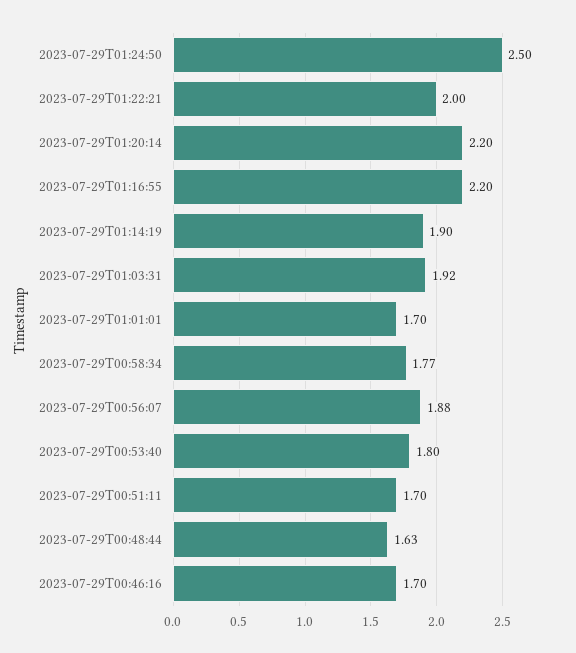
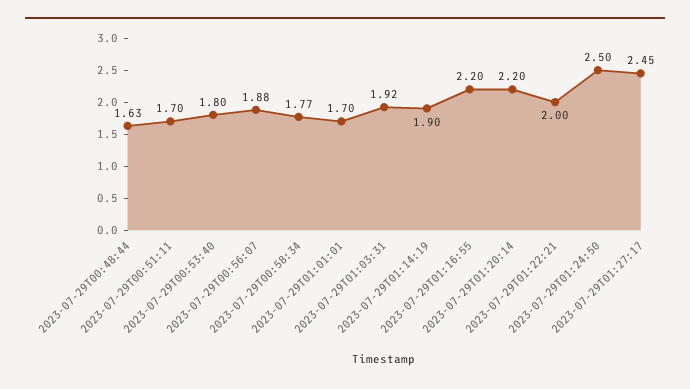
2023-07-29T00:46:16: 1.7 -> none
2023-07-29T01:27:17: none -> 2.45

